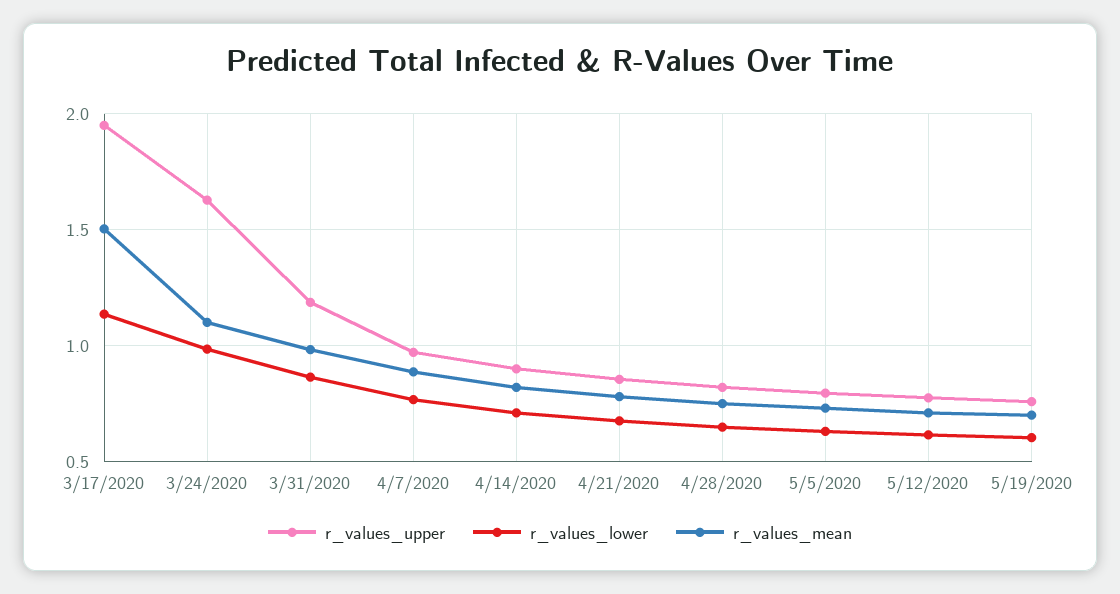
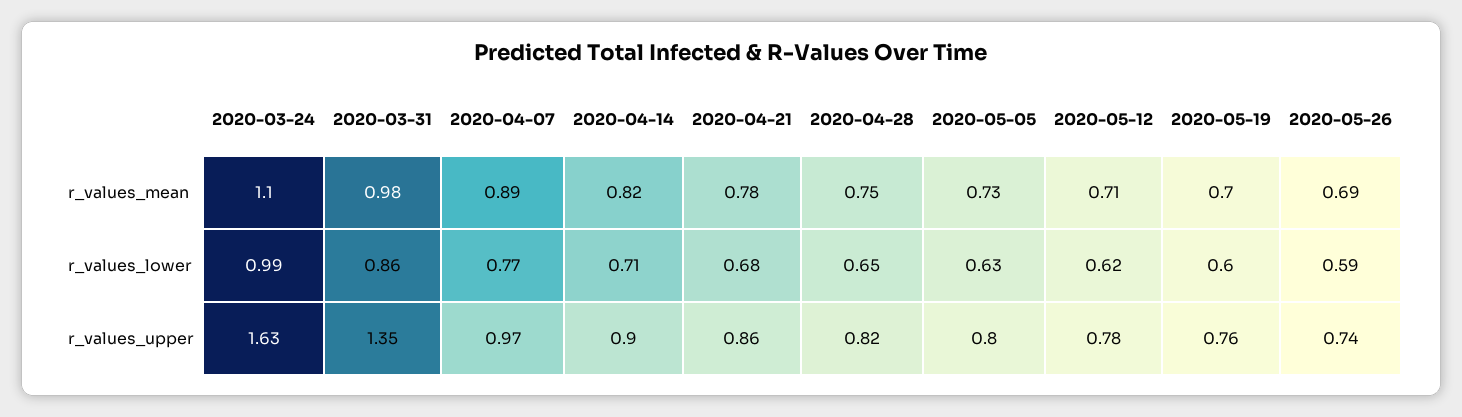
r_values_upper, 3/17/2020: 1.95 -> none
r_values_lower, 3/17/2020: 1.15 -> none
r_values_mean, 3/17/2020: 1.5 -> none
r_values_upper, 3/31/2020: 1.2 -> 1.35
r_values_mean, 2020-05-26: none -> 0.69
r_values_lower, 2020-05-26: none -> 0.59
r_values_upper, 2020-05-26: none -> 0.74

